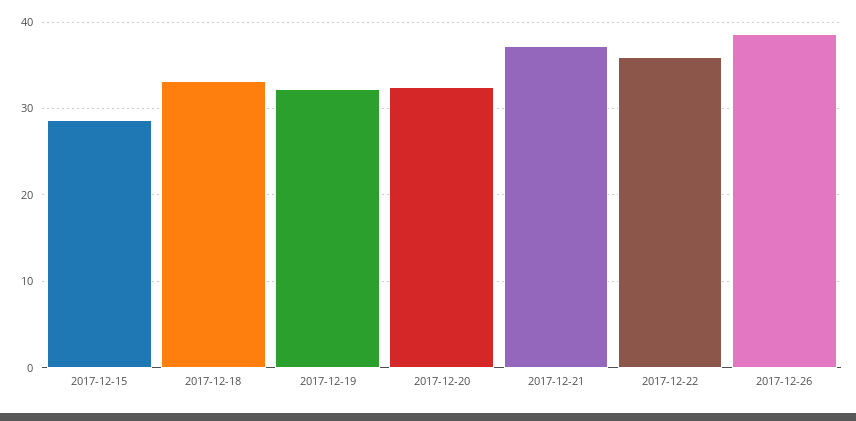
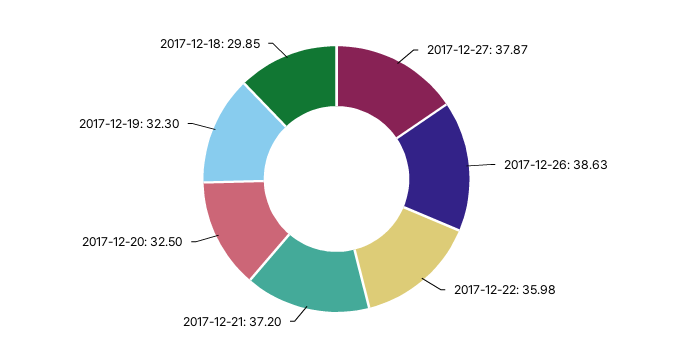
2017-12-15: 29 -> none
2017-12-18: 33 -> 29.85
2017-12-27: none -> 37.87

